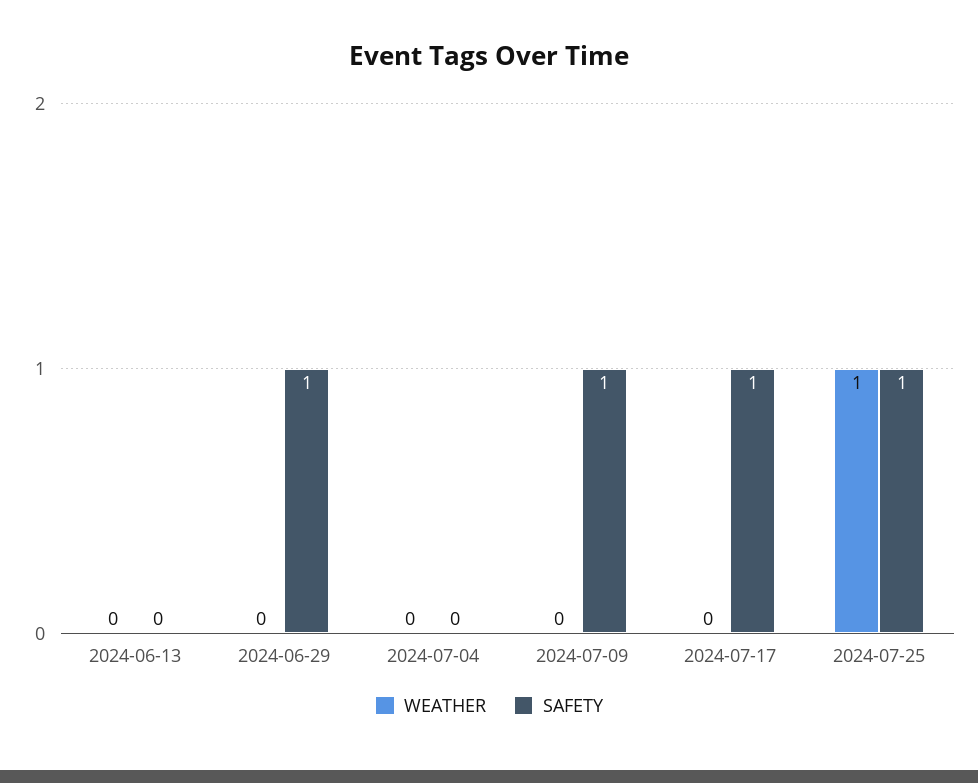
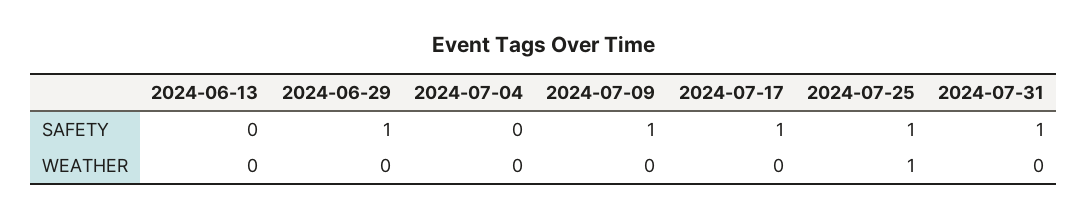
SAFETY, 2024-07-31: none -> 1
WEATHER, 2024-07-31: none -> 0

